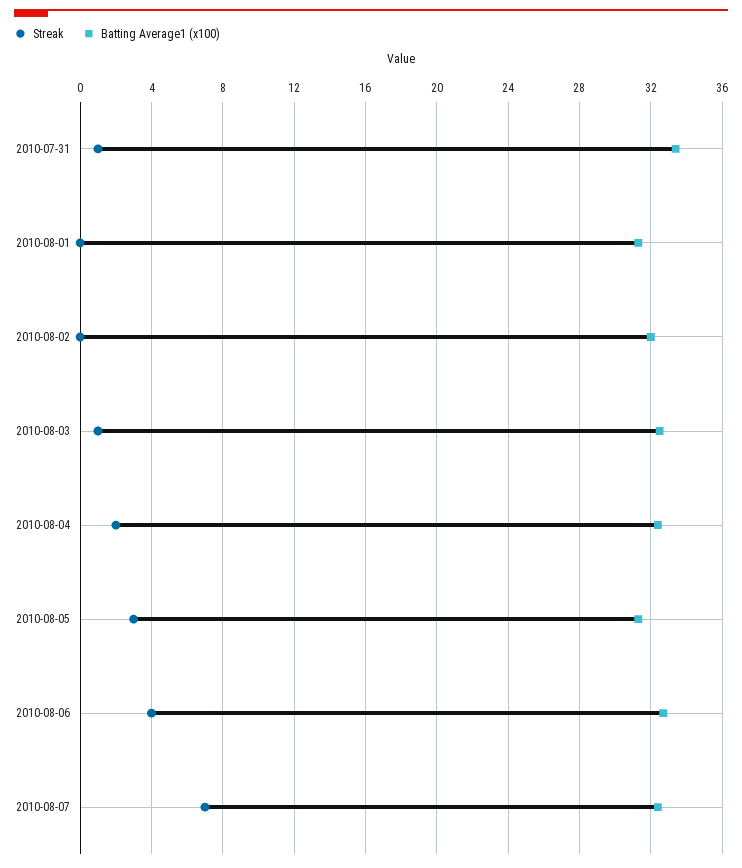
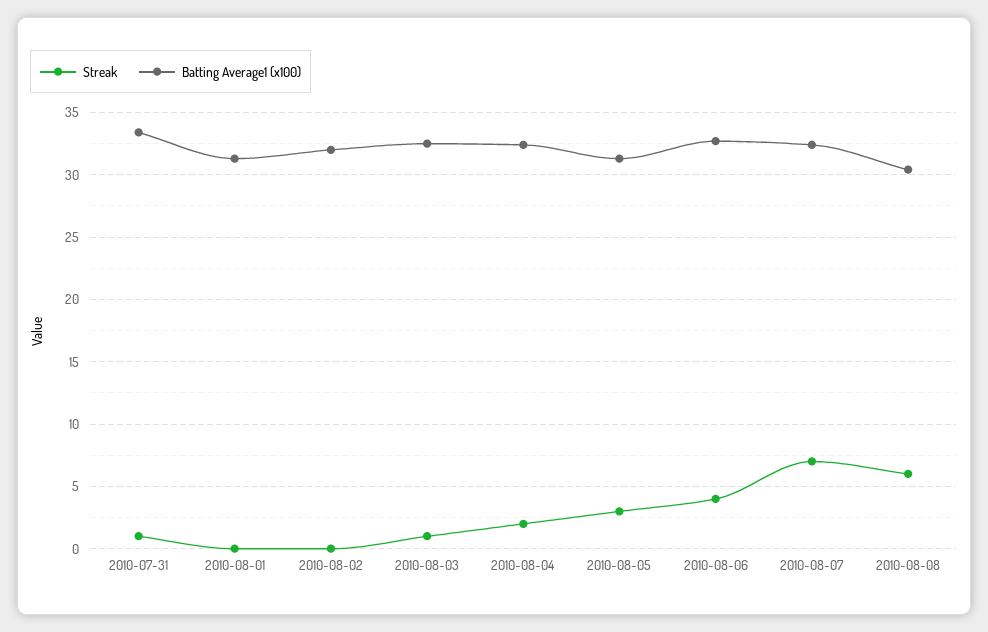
Streak, 2010-08-08: none -> 6
Batting Average1 (x100), 2010-08-08: none -> 30.5

